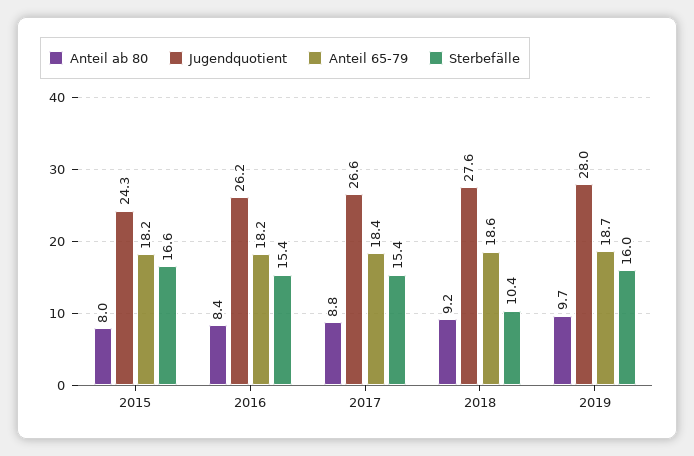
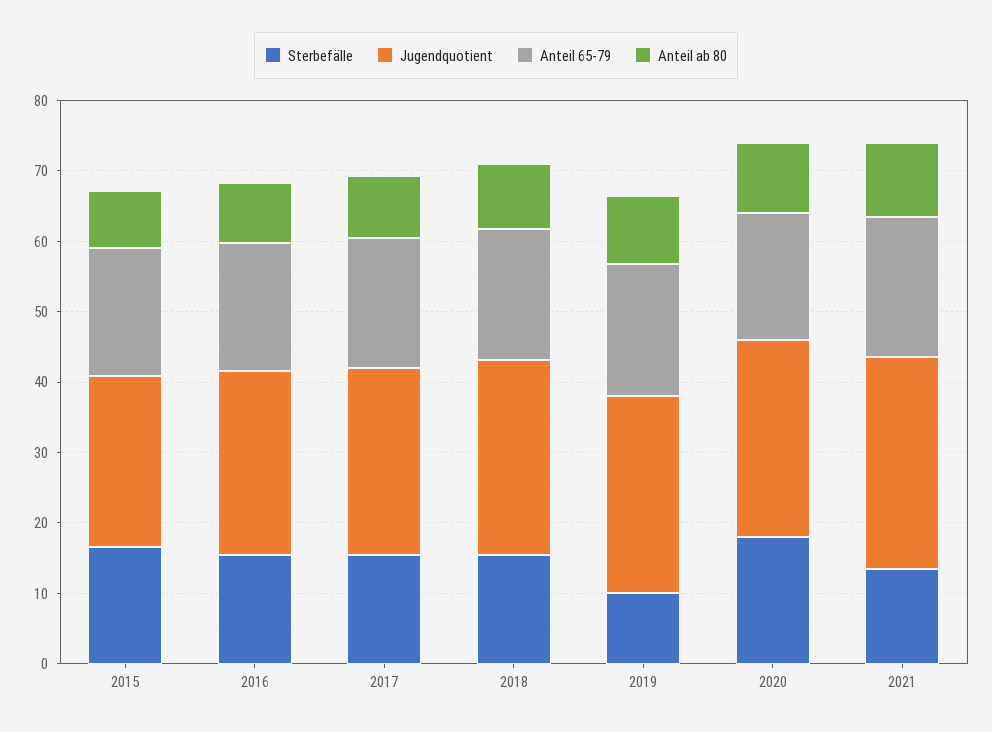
Sterbefälle, 2018: 10.4 -> 16
Sterbefälle, 2019: 16 -> 10
Sterbefälle, 2020: none -> 18
Jugendquotient, 2020: none -> 28
Anteil 65-79, 2020: none -> 18
Anteil ab 80, 2020: none -> 10
Sterbefälle, 2021: none -> 14
Jugendquotient, 2021: none -> 30
Anteil 65-79, 2021: none -> 20
Anteil ab 80, 2021: none -> 10

